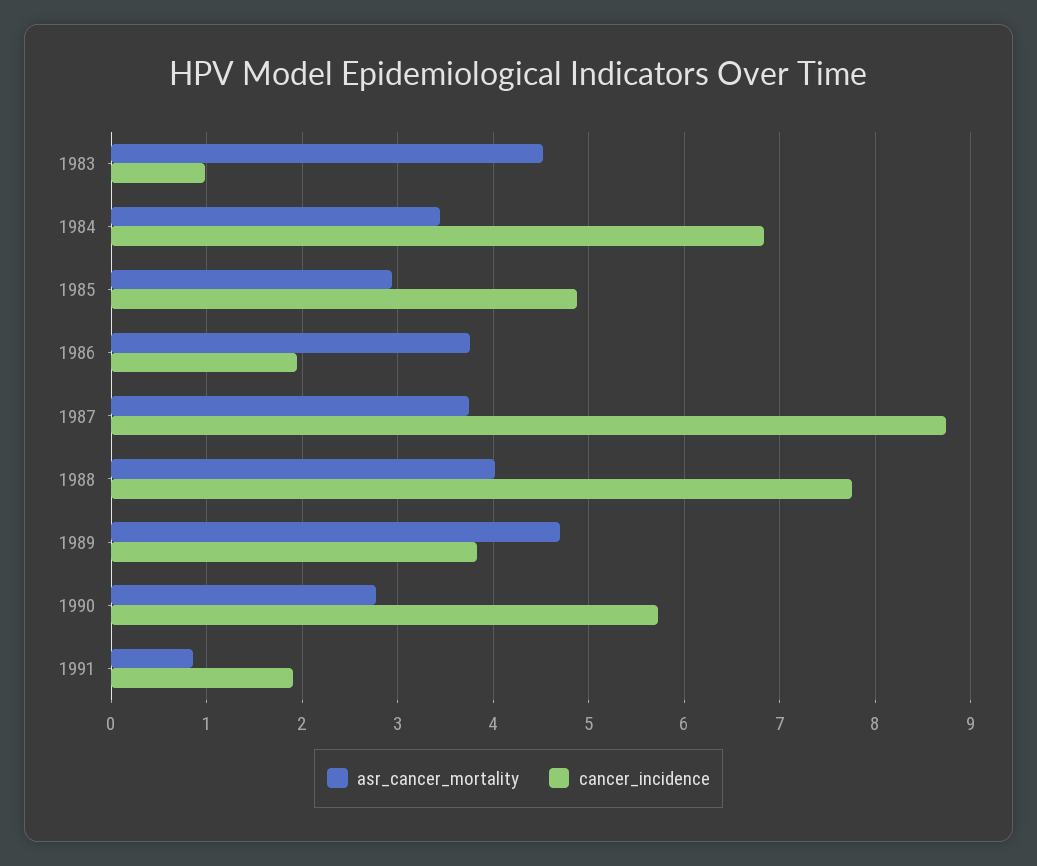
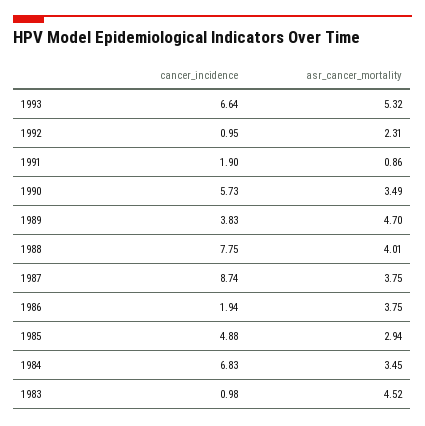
asr_cancer_mortality, 1990: 2.8 -> 3.49
cancer_incidence, 1993: none -> 6.64
asr_cancer_mortality, 1993: none -> 5.32
cancer_incidence, 1992: none -> 0.95
asr_cancer_mortality, 1992: none -> 2.31

